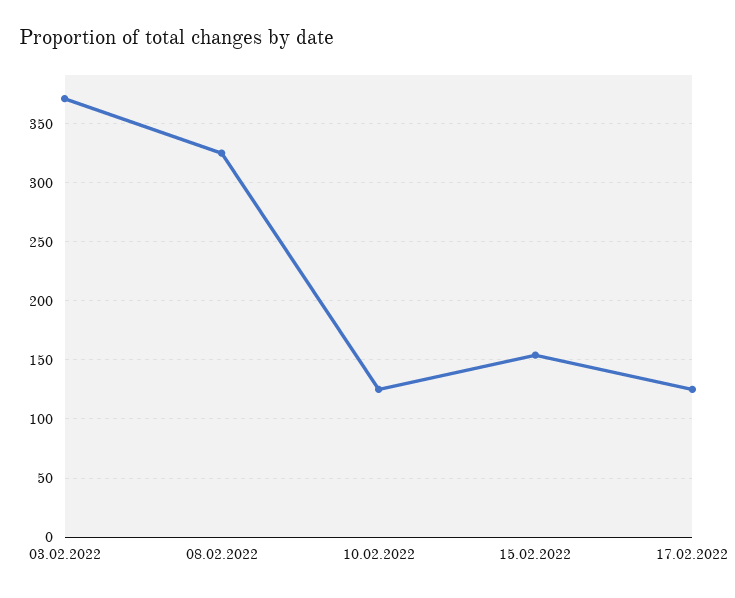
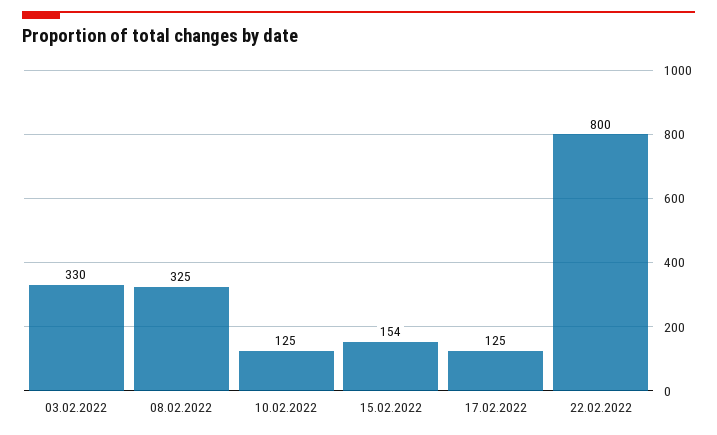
03.02.2022: 370 -> 330
22.02.2022: none -> 800

